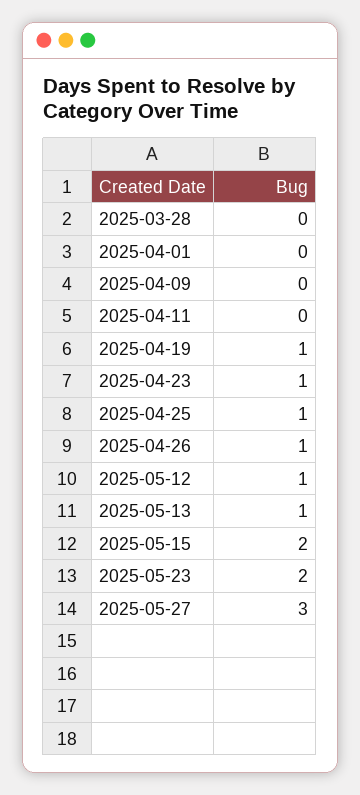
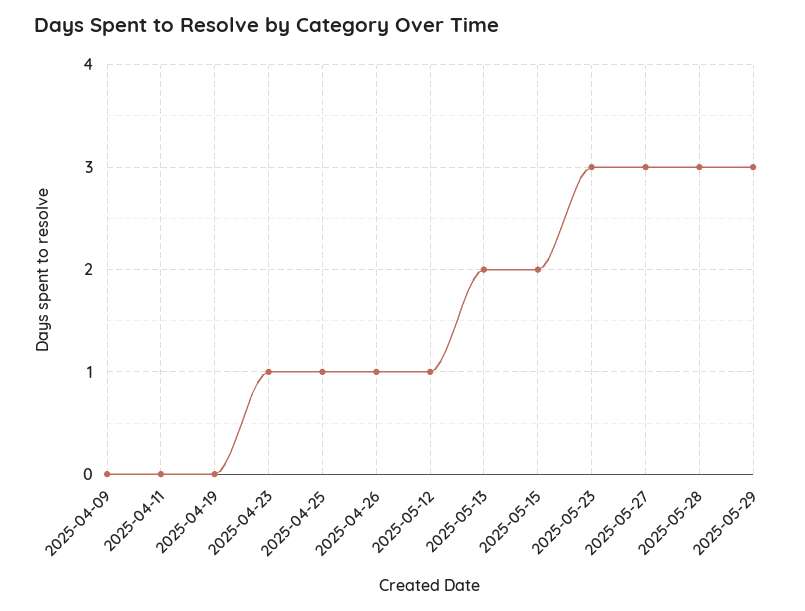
2025-03-28: 0 -> none
2025-04-01: 0 -> none
2025-04-19: 1 -> 0
2025-05-13: 1 -> 2
2025-05-23: 2 -> 3
2025-05-28: none -> 3
2025-05-29: none -> 3

